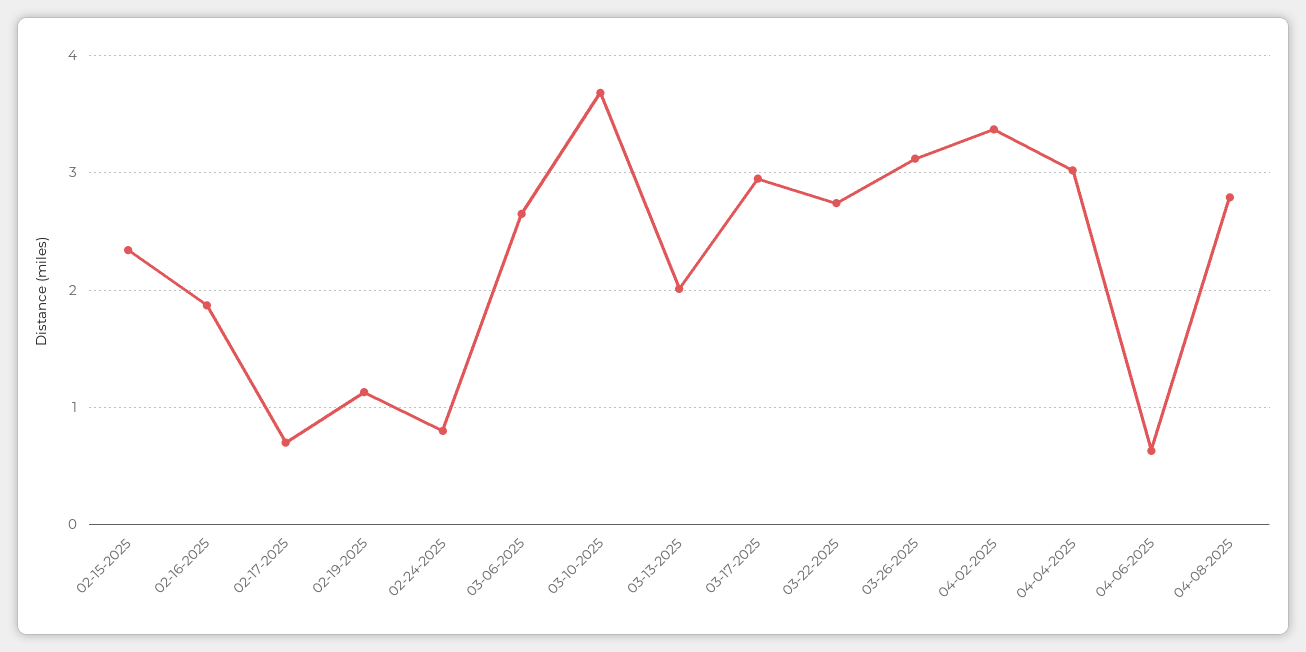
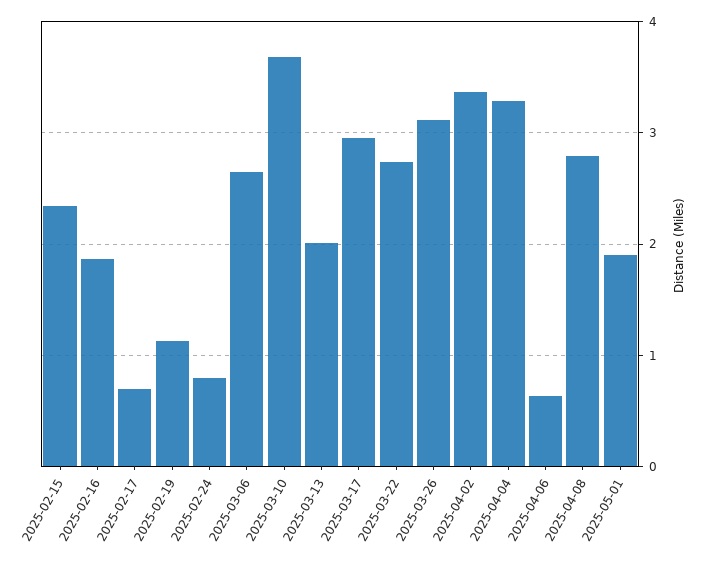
04-04-2025: 3 -> 3.3
2025-05-01: none -> 1.9

